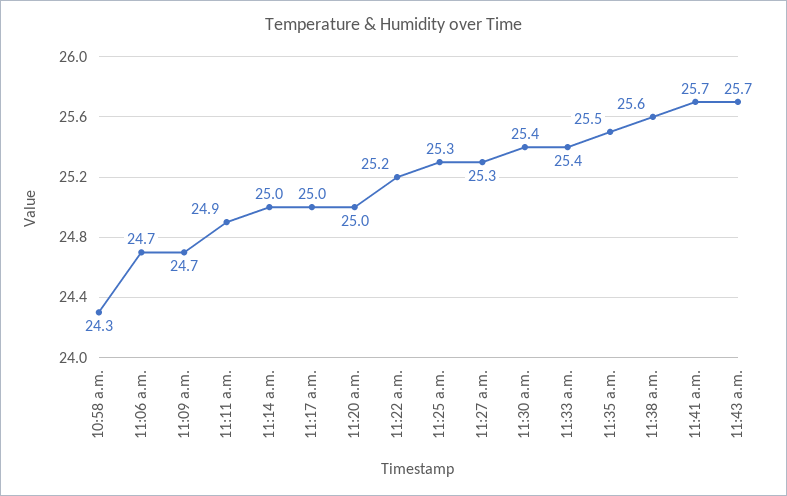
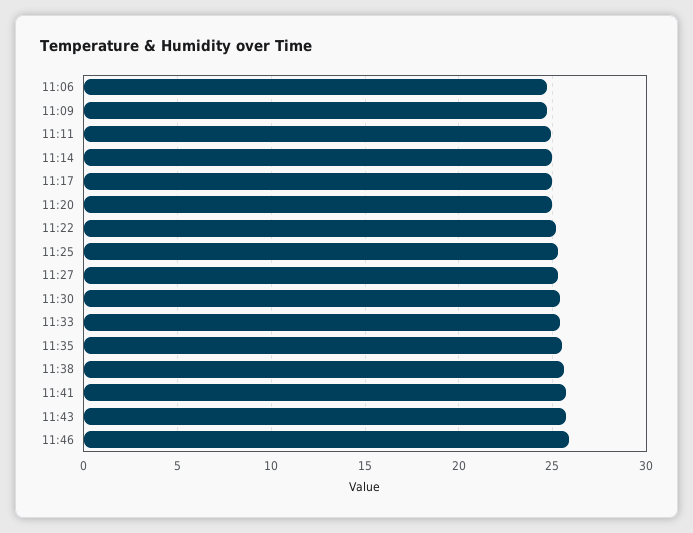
10:58 a.m.: 24.3 -> none
11:46: none -> 26

